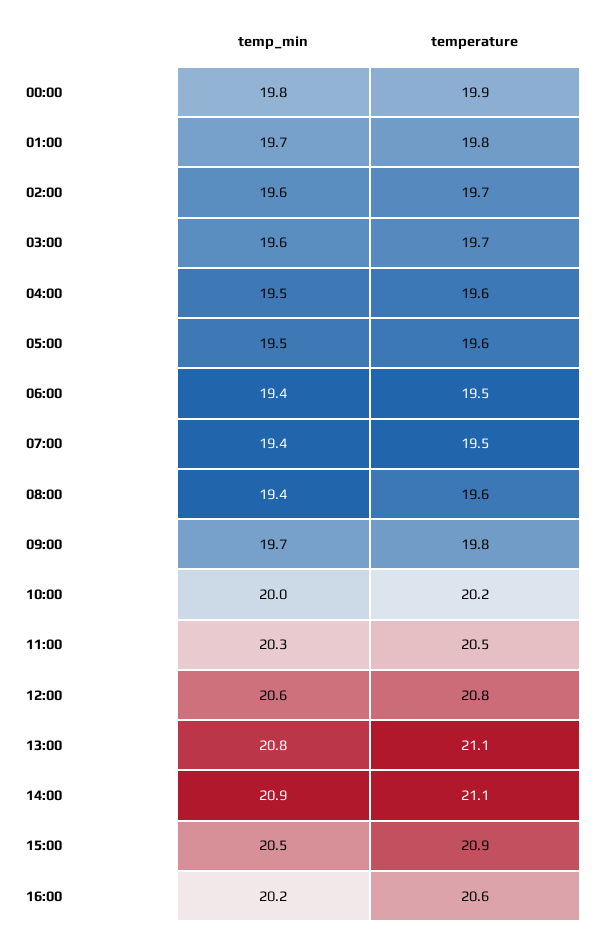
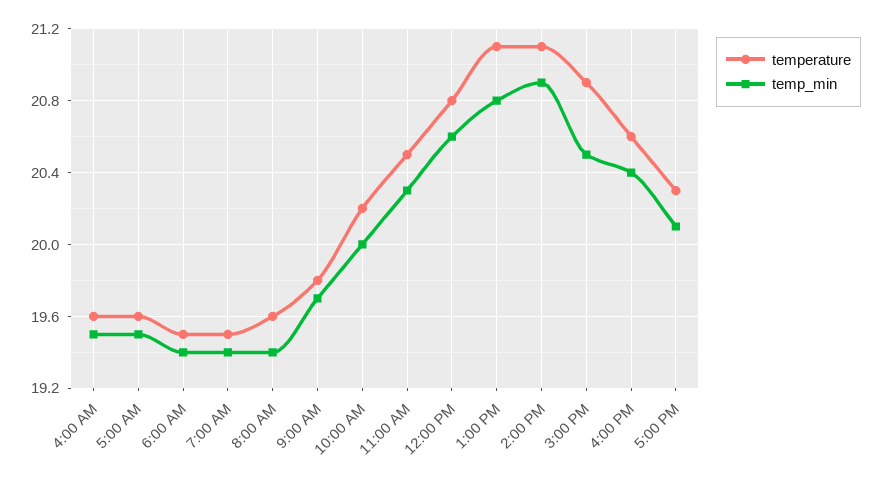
temp_min, 00:00: 19.8 -> none
temperature, 00:00: 19.9 -> none
temp_min, 01:00: 19.7 -> none
temperature, 01:00: 19.8 -> none
temp_min, 02:00: 19.6 -> none
temperature, 02:00: 19.7 -> none
temp_min, 03:00: 19.6 -> none
temperature, 03:00: 19.7 -> none
temp_min, 16:00: 20.2 -> 20.4
temperature, 5:00 PM: none -> 20.3
temp_min, 5:00 PM: none -> 20.1

